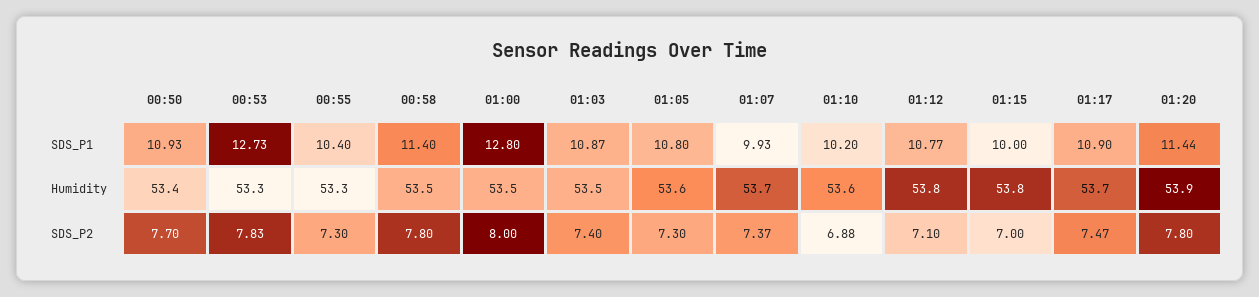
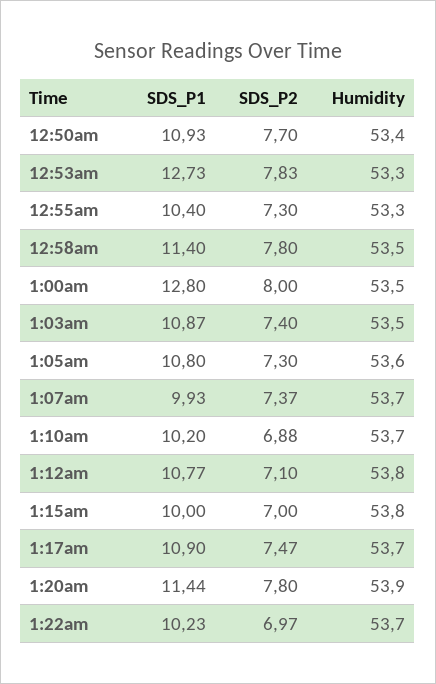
01:10, Humidity: 53.6 -> 53.7
1:22am, SDS_P1: none -> 10.23
1:22am, SDS_P2: none -> 6.97
1:22am, Humidity: none -> 53.7

